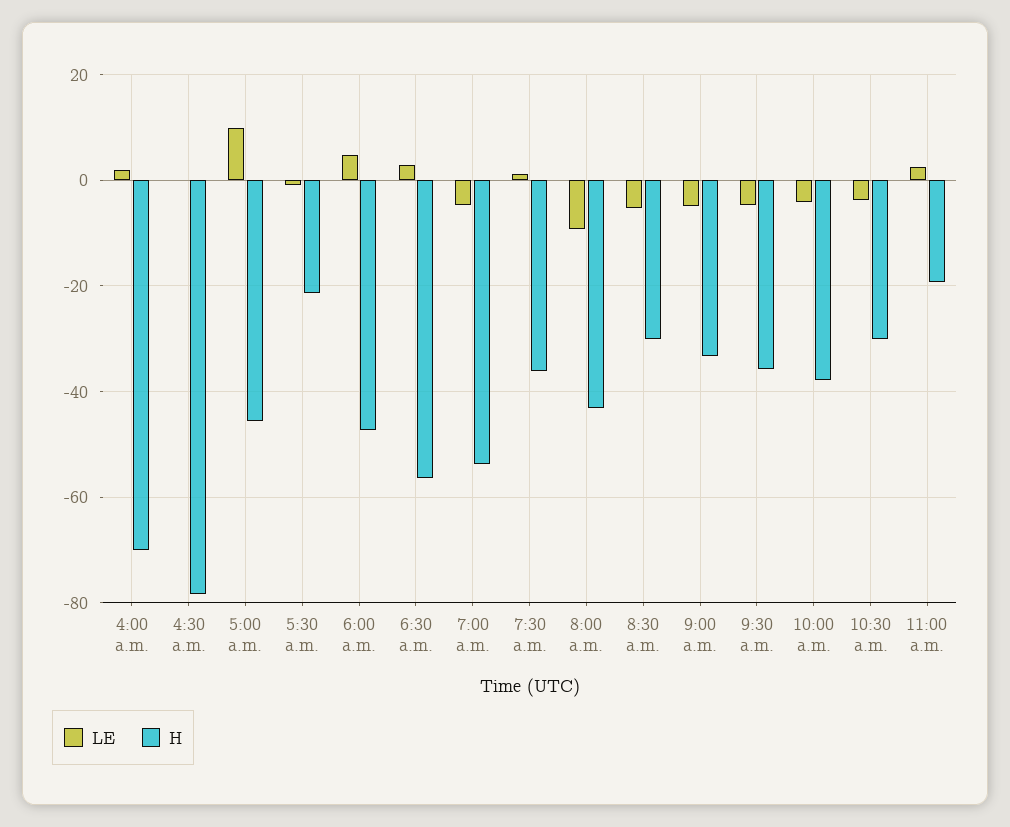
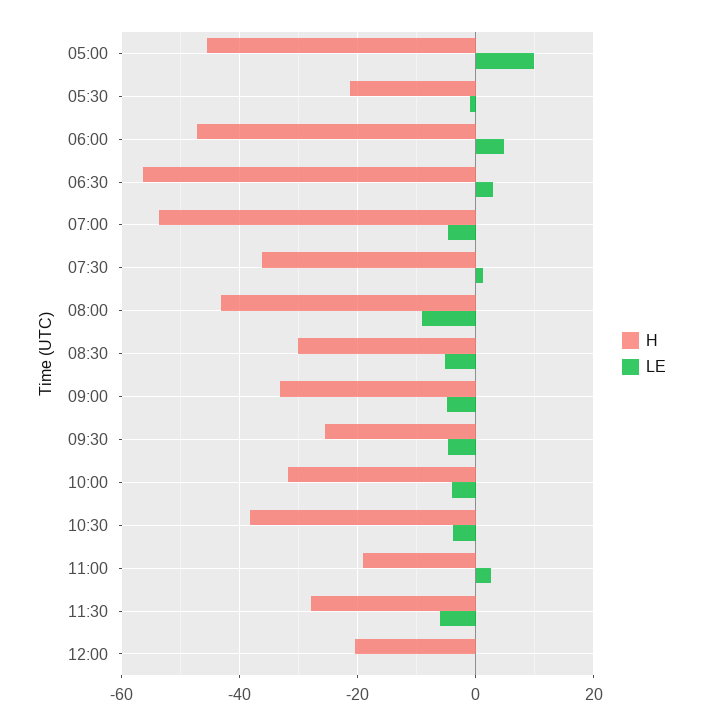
LE, 4:00 a.m.: 2 -> none
H, 4:00 a.m.: -70 -> none
LE, 4:30 a.m.: 0 -> none
H, 4:30 a.m.: -78 -> none
H, 9:30 a.m.: -36 -> -26
H, 10:00 a.m.: -38 -> -32
H, 10:30 a.m.: -30 -> -38
H, 11:30: none -> -28
LE, 11:30: none -> -6
H, 12:00: none -> -20
LE, 12:00: none -> 0

